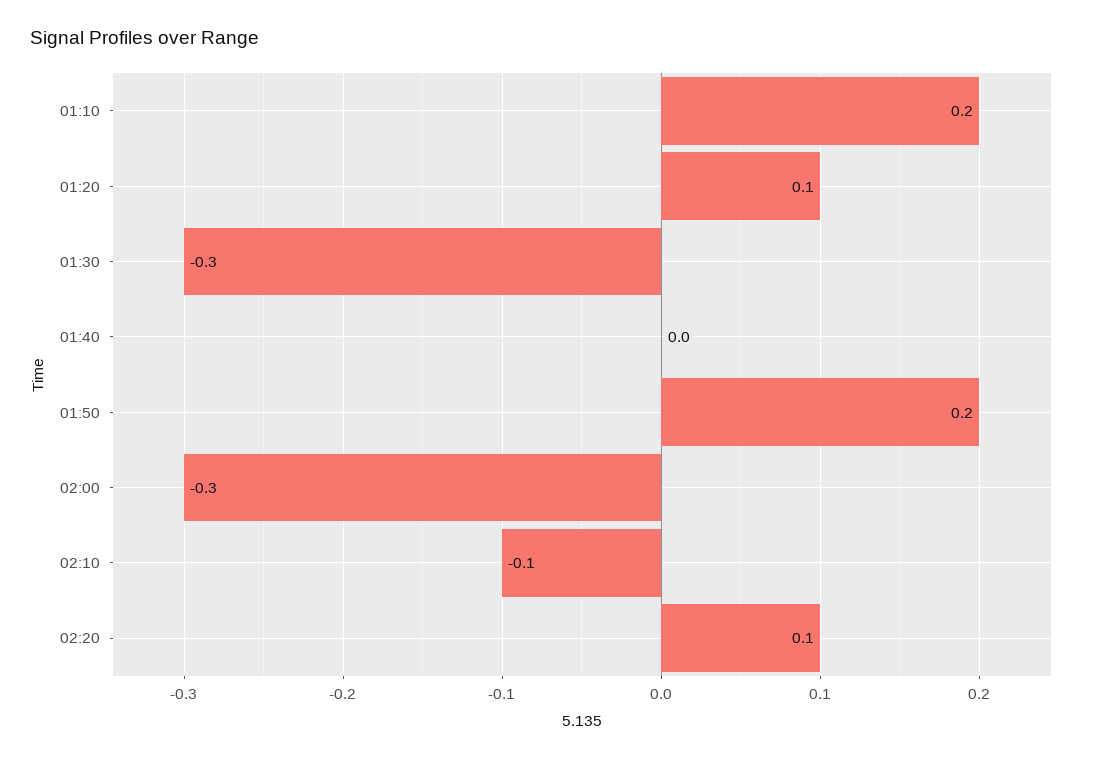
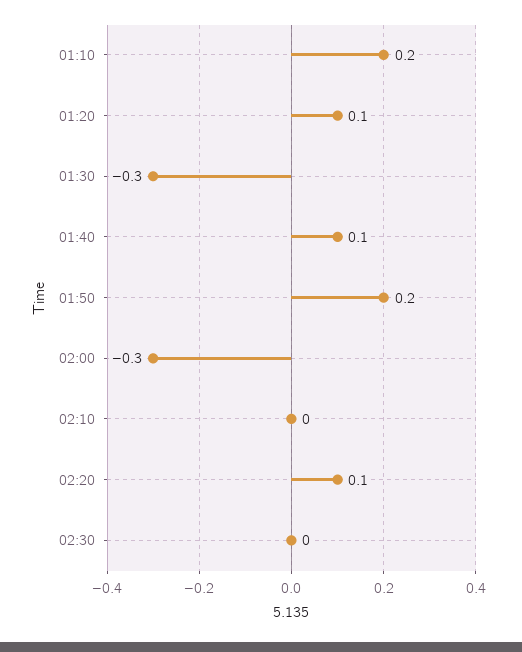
01:40: 0 -> 0.1
02:10: -0.1 -> 0
02:30: none -> 0

